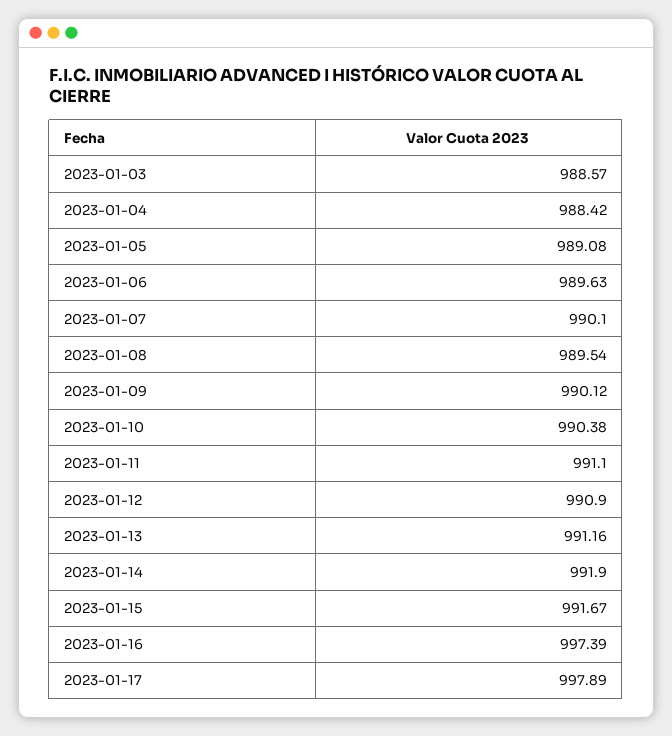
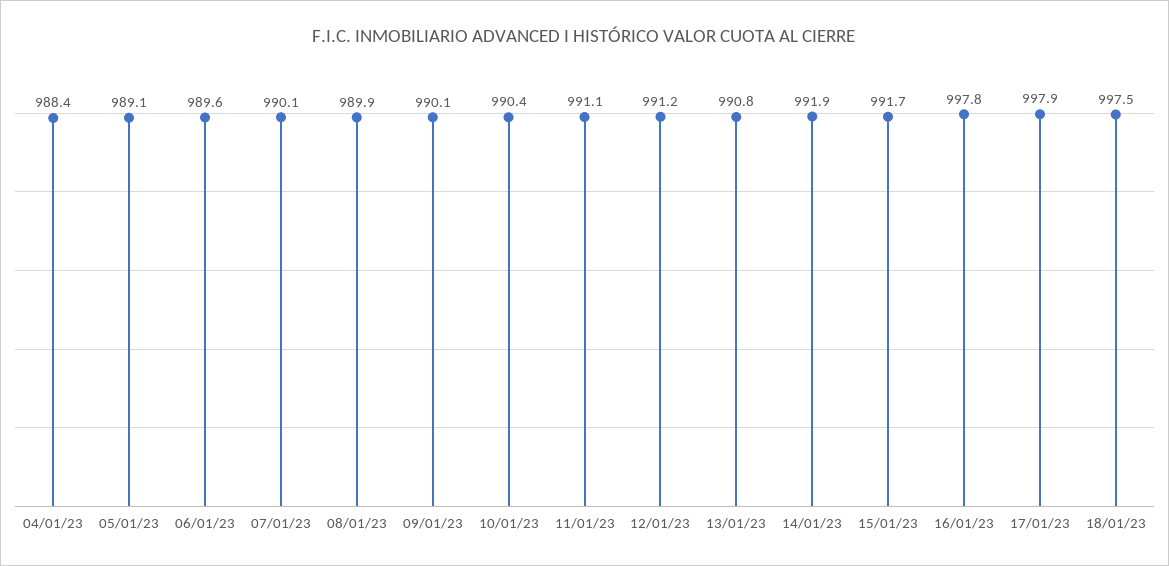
2023-01-03: 988.57 -> none
2023-01-08: 989.54 -> 989.9
2023-01-12: 990.9 -> 991.2
2023-01-13: 991.16 -> 990.8
2023-01-16: 997.39 -> 997.8
18/01/23: none -> 997.5

